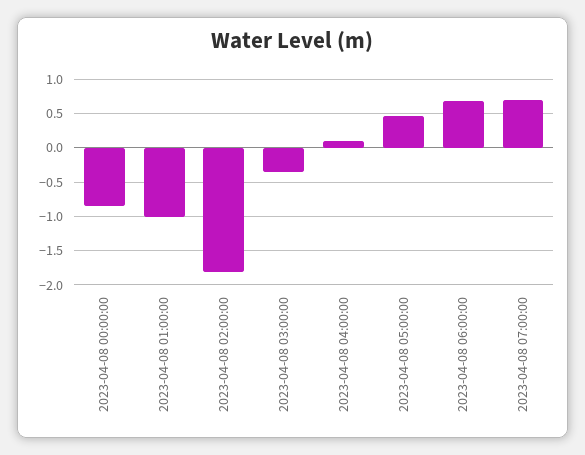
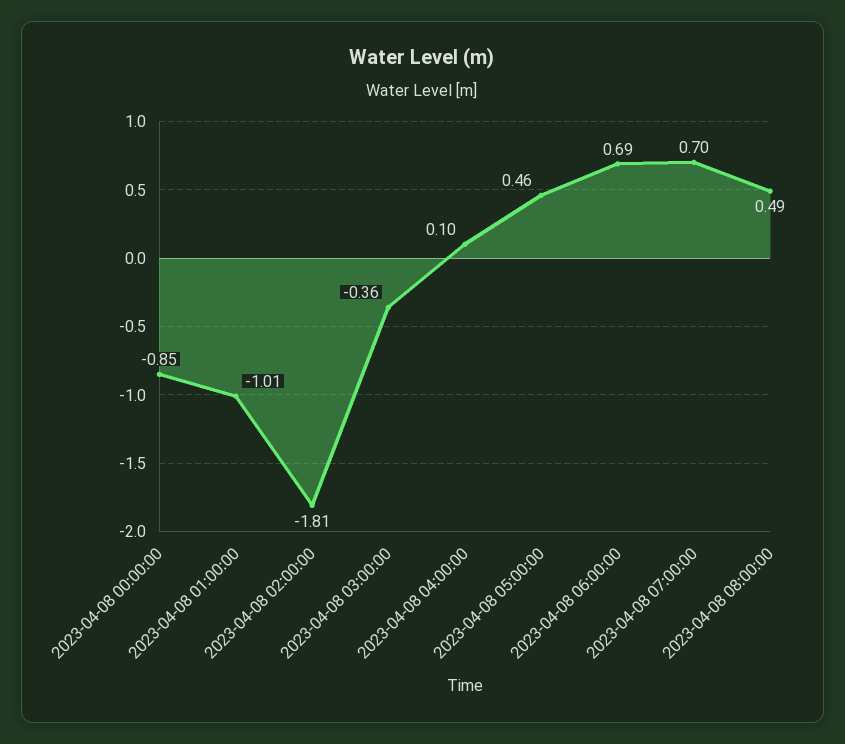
2023-04-08 08:00:00: none -> 0.49

